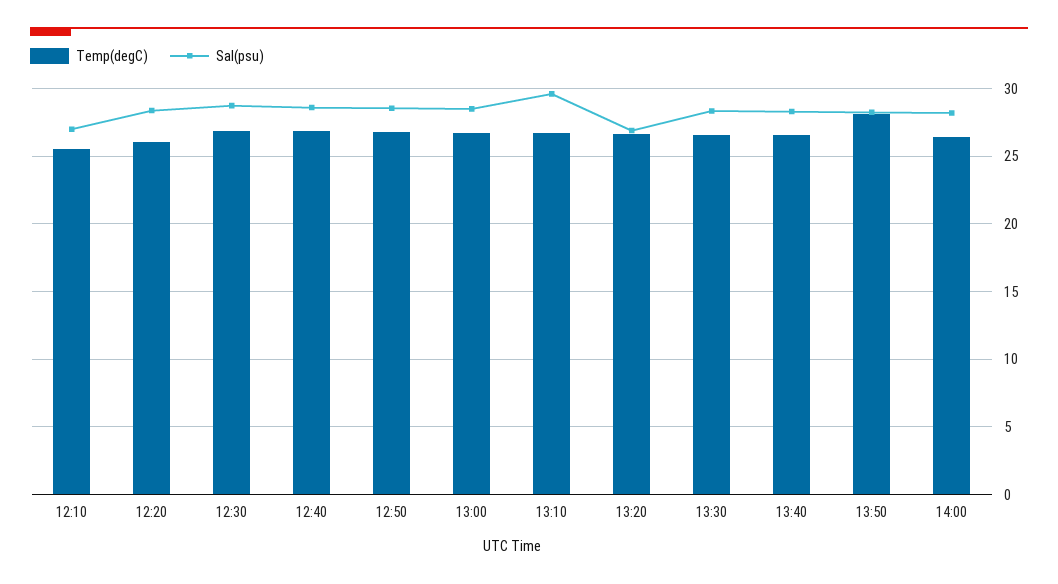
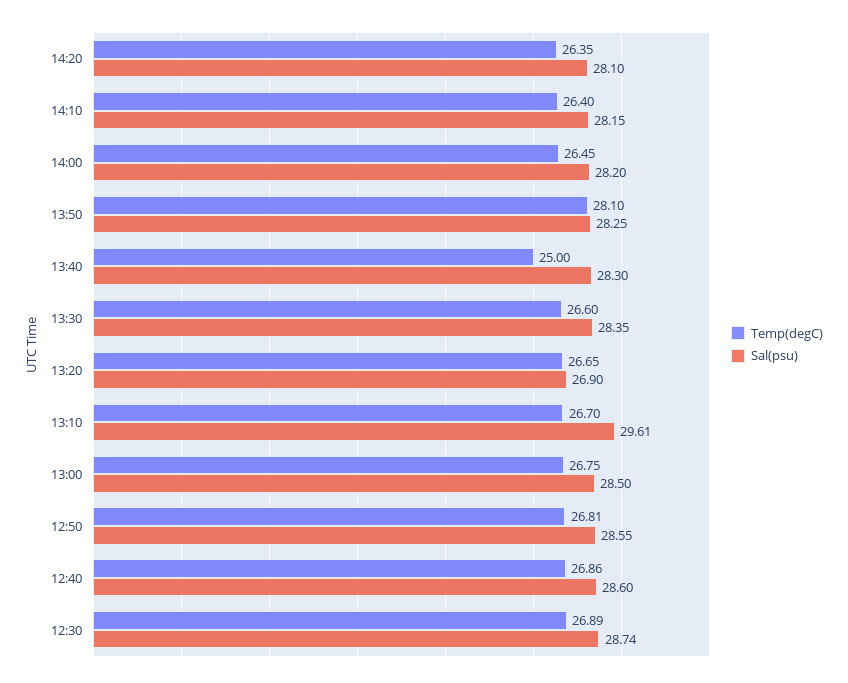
Temp(degC), 12:10: 25.5 -> none
Sal(psu), 12:10: 27 -> none
Temp(degC), 12:20: 26 -> none
Sal(psu), 12:20: 28.5 -> none
Temp(degC), 13:40: 26.5 -> 25
Temp(degC), 14:20: none -> 26.35
Sal(psu), 14:20: none -> 28.1
Temp(degC), 14:10: none -> 26.4
Sal(psu), 14:10: none -> 28.15

